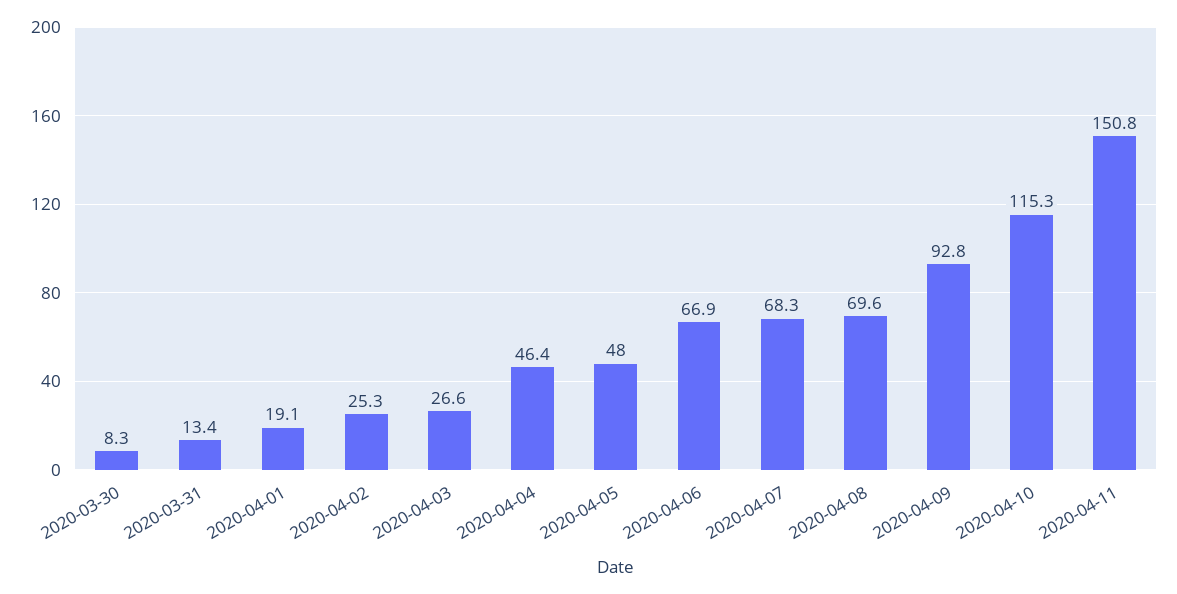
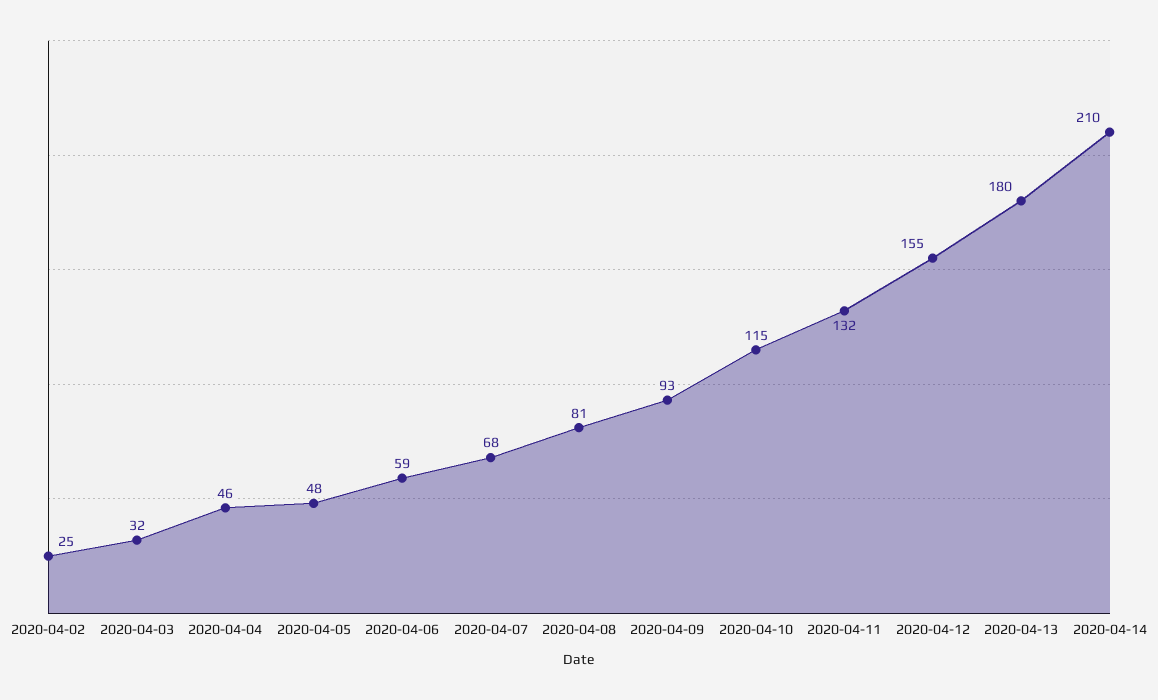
2020-03-30: 8.3 -> none
2020-03-31: 13.4 -> none
2020-04-01: 19.1 -> none
2020-04-03: 26.6 -> 32
2020-04-06: 66.9 -> 59
2020-04-08: 69.6 -> 81
2020-04-11: 150.8 -> 132
2020-04-12: none -> 155
2020-04-13: none -> 180
2020-04-14: none -> 210

